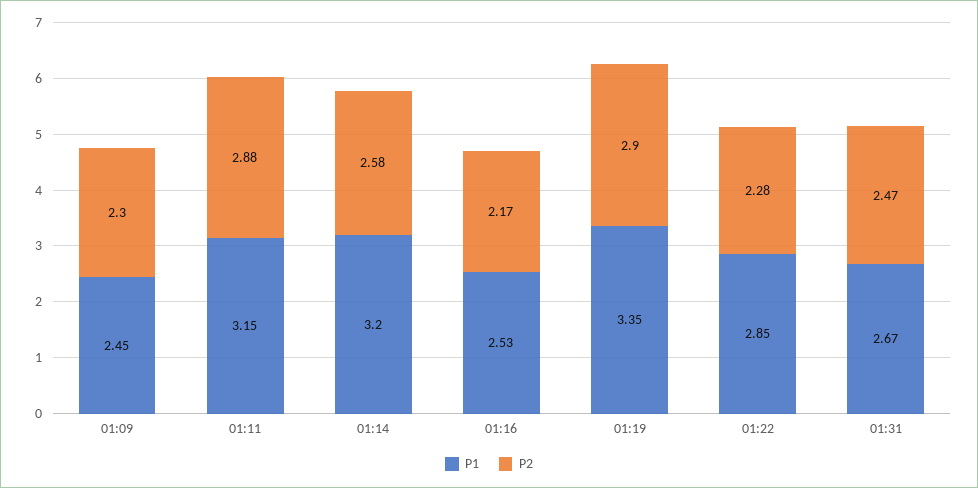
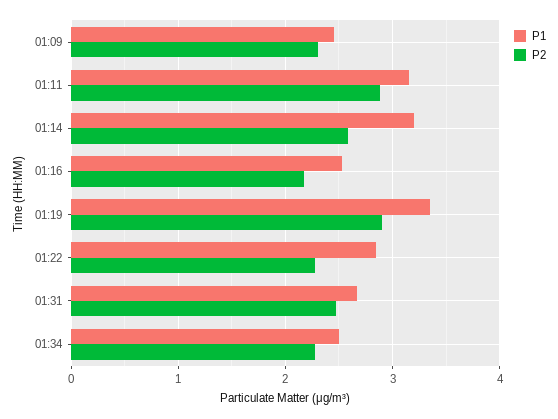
P1, 01:34: none -> 2.5
P2, 01:34: none -> 2.3

